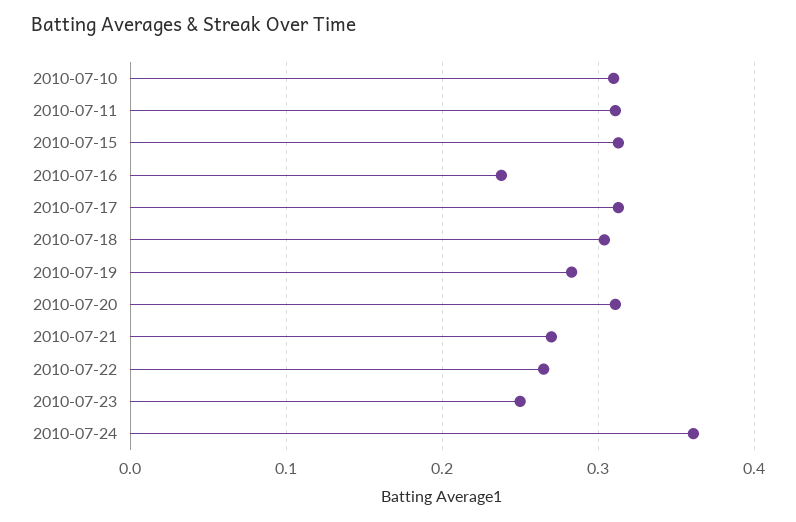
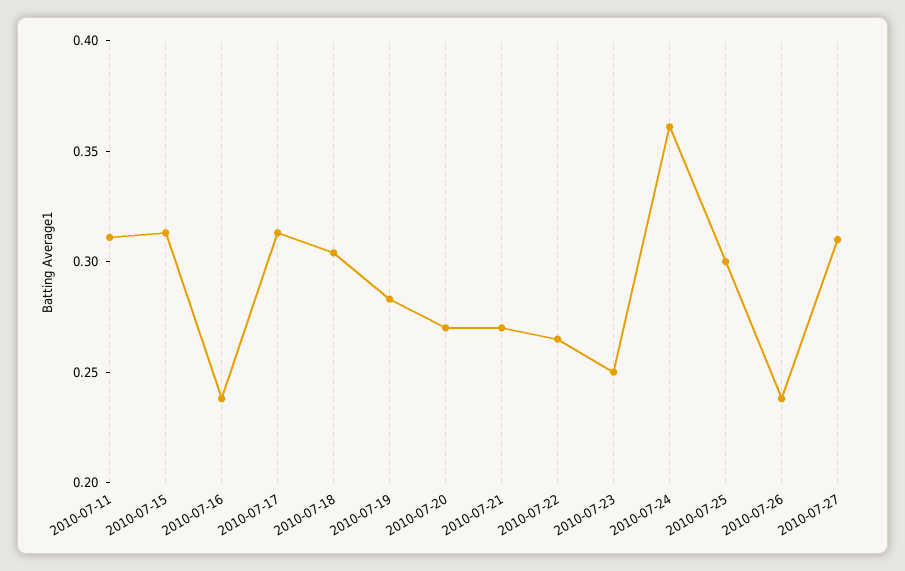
2010-07-10: 0.31 -> none
2010-07-20: 0.31 -> 0.27
2010-07-25: none -> 0.3
2010-07-26: none -> 0.24
2010-07-27: none -> 0.31

